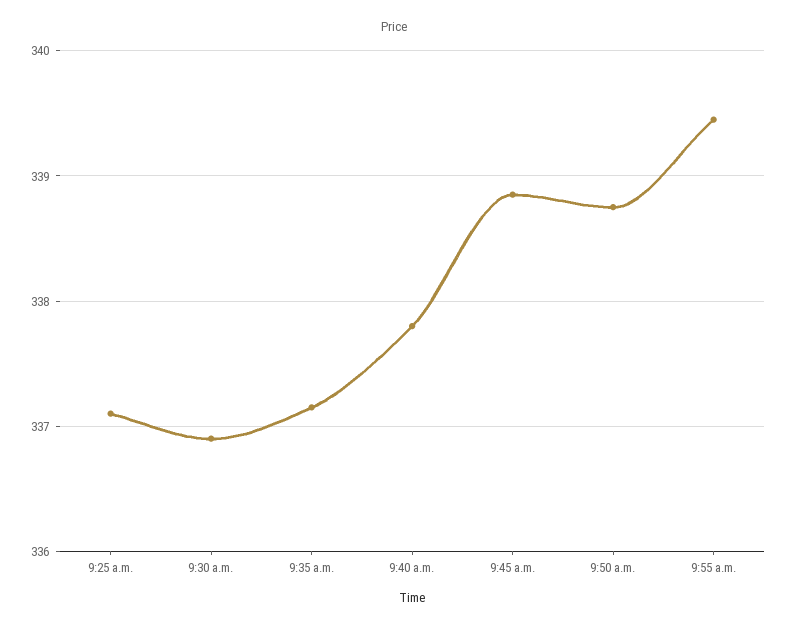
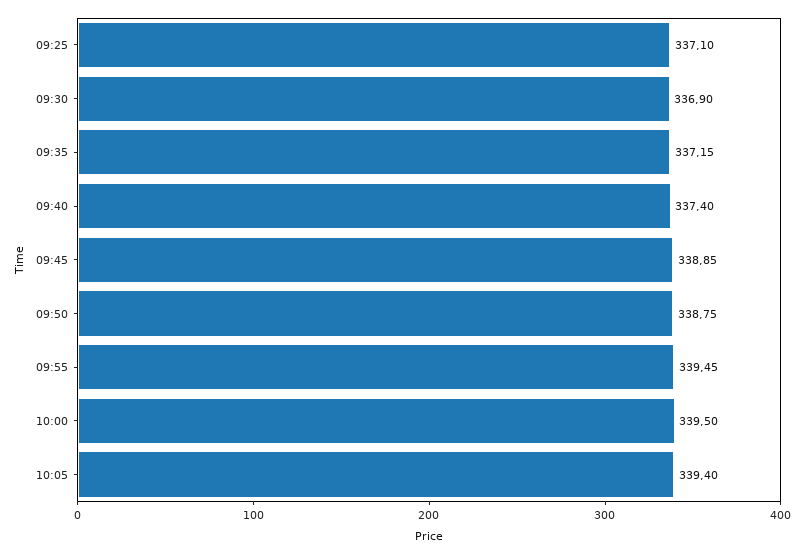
9:40 a.m.: 337.8 -> 337.4
10:00: none -> 339.5
10:05: none -> 339.4

